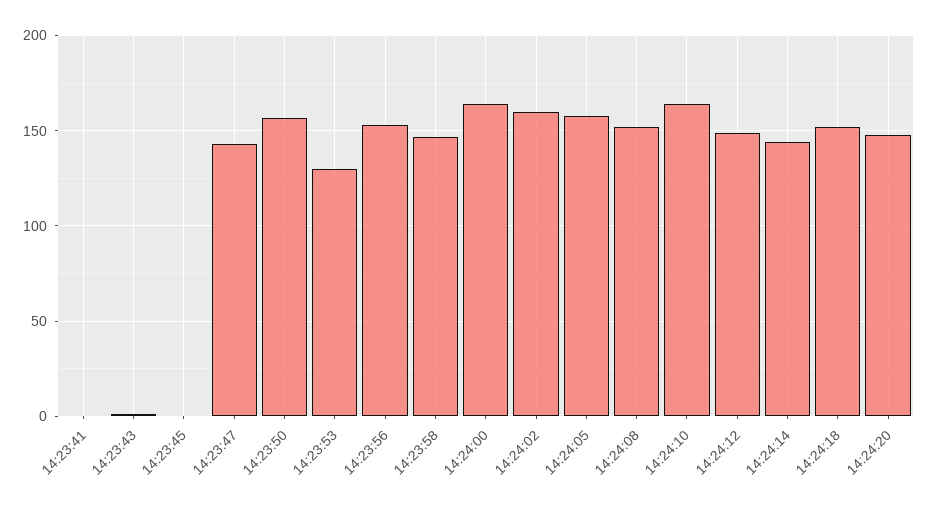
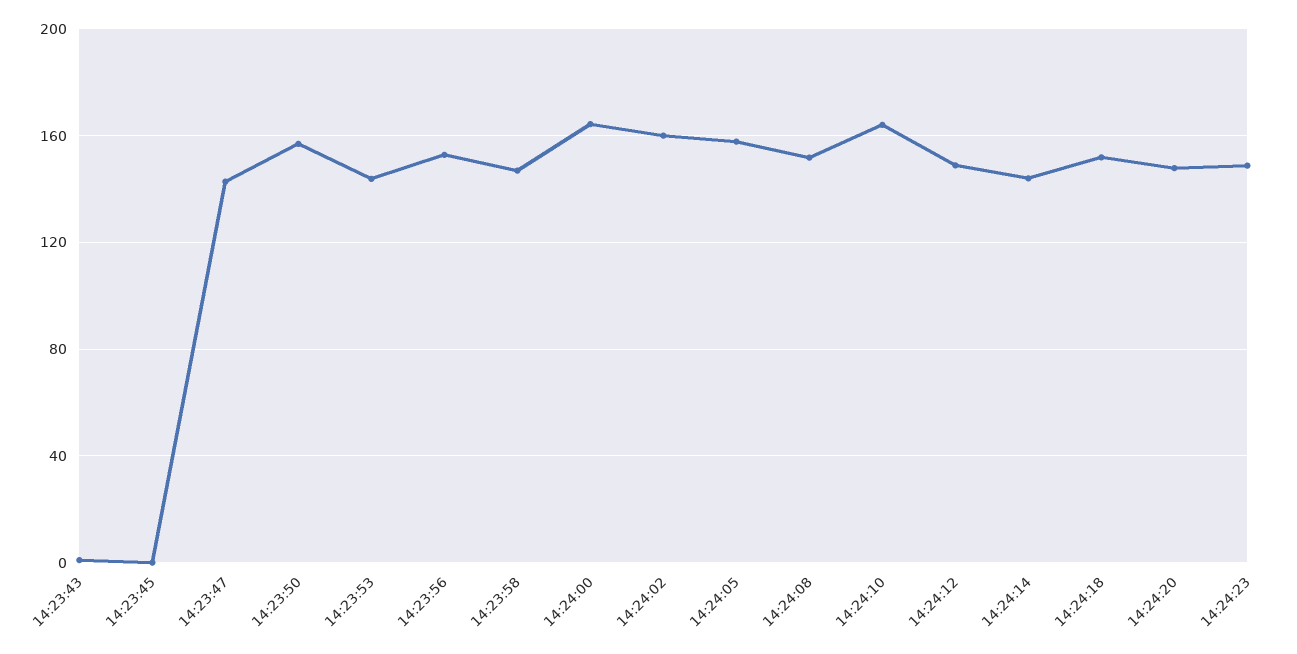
14:23:41: 0 -> none
14:23:53: 130 -> 145
14:24:23: none -> 150

